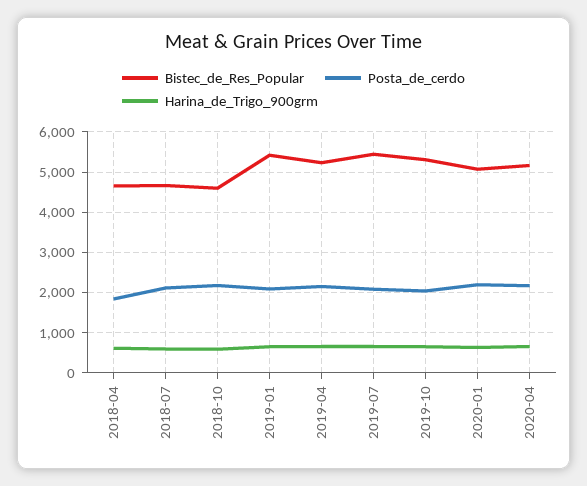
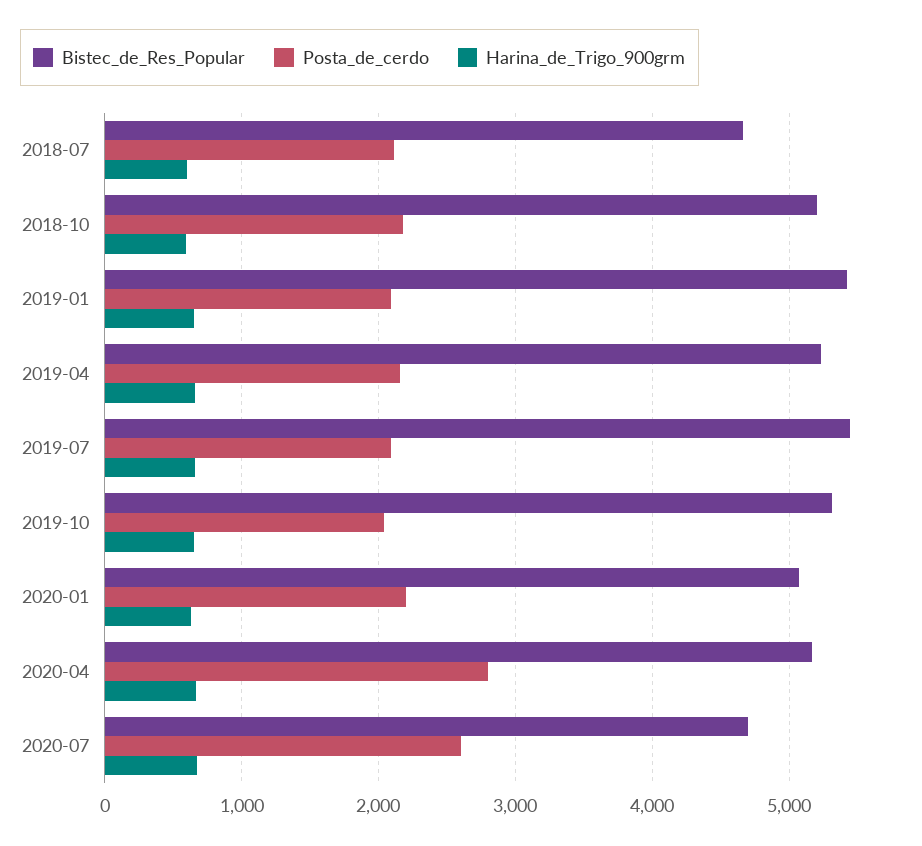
Bistec_de_Res_Popular, 2018-04: 4600 -> none
Posta_de_cerdo, 2018-04: 1800 -> none
Harina_de_Trigo_900grm, 2018-04: 600 -> none
Bistec_de_Res_Popular, 2018-10: 4600 -> 5200
Posta_de_cerdo, 2020-04: 2200 -> 2800
Bistec_de_Res_Popular, 2020-07: none -> 4700
Posta_de_cerdo, 2020-07: none -> 2600
Harina_de_Trigo_900grm, 2020-07: none -> 700

